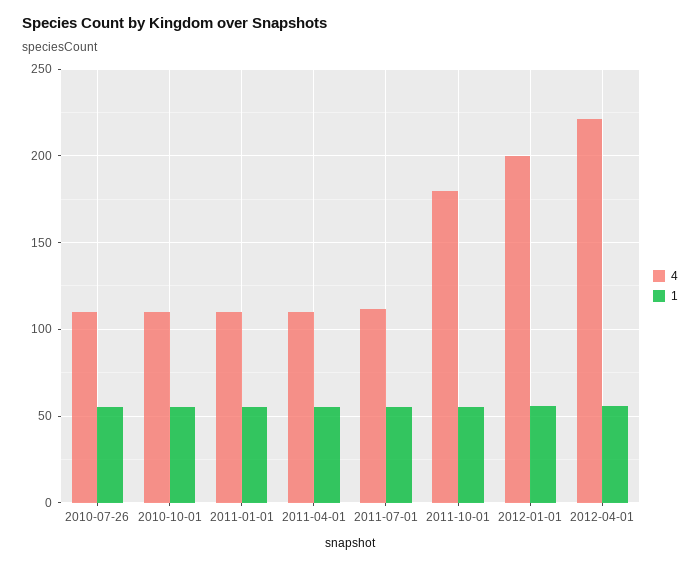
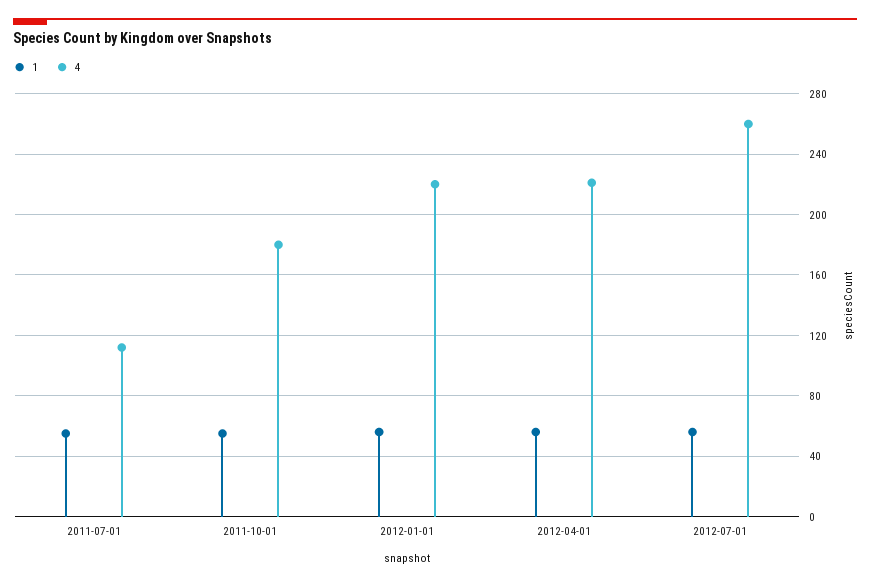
4, 2010-07-26: 110 -> none
1, 2010-07-26: 55 -> none
4, 2010-10-01: 110 -> none
1, 2010-10-01: 55 -> none
4, 2011-01-01: 110 -> none
1, 2011-01-01: 55 -> none
4, 2011-04-01: 110 -> none
1, 2011-04-01: 55 -> none
4, 2012-01-01: 200 -> 220
1, 2012-07-01: none -> 55
4, 2012-07-01: none -> 260

